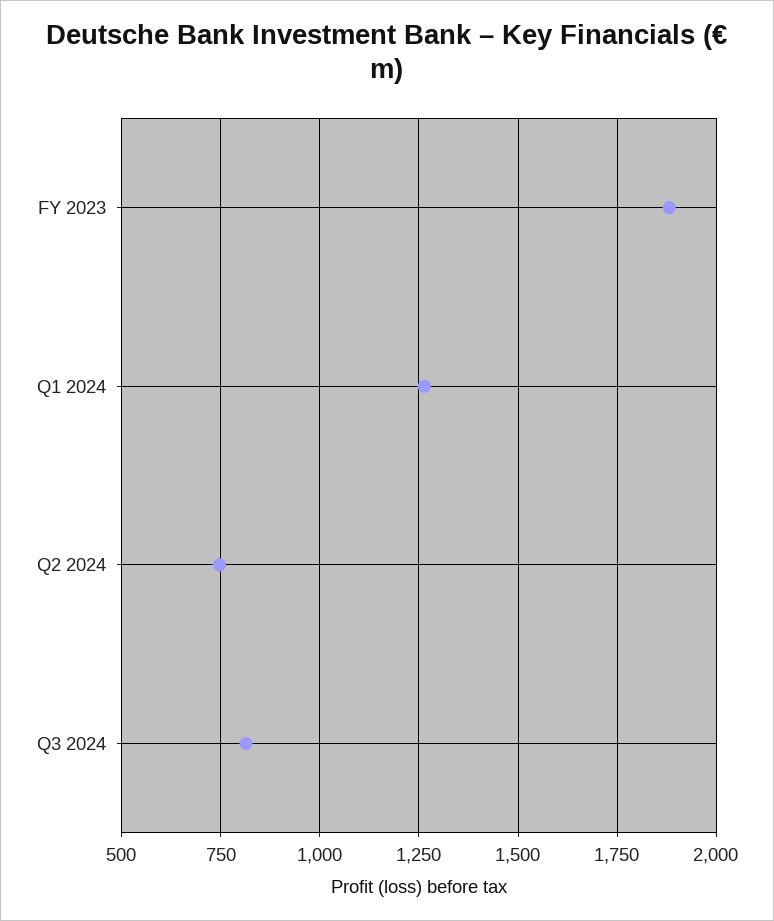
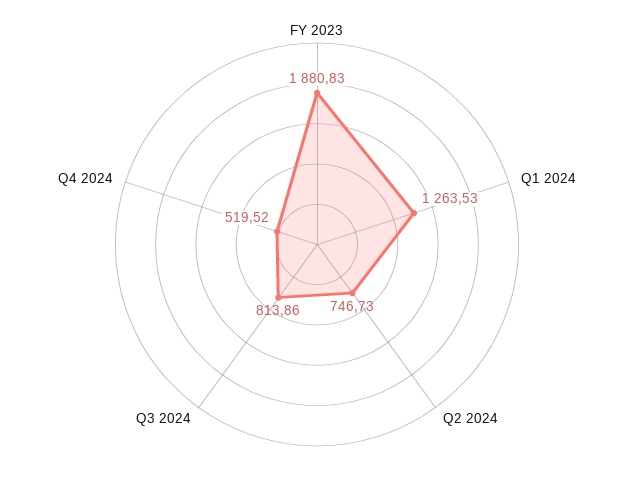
Q4 2024: none -> 519.52

